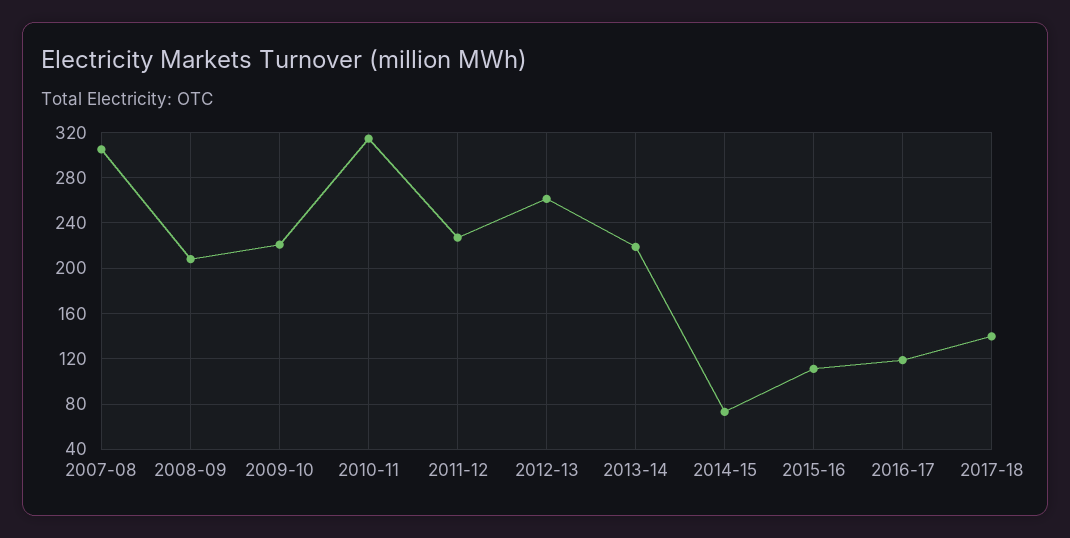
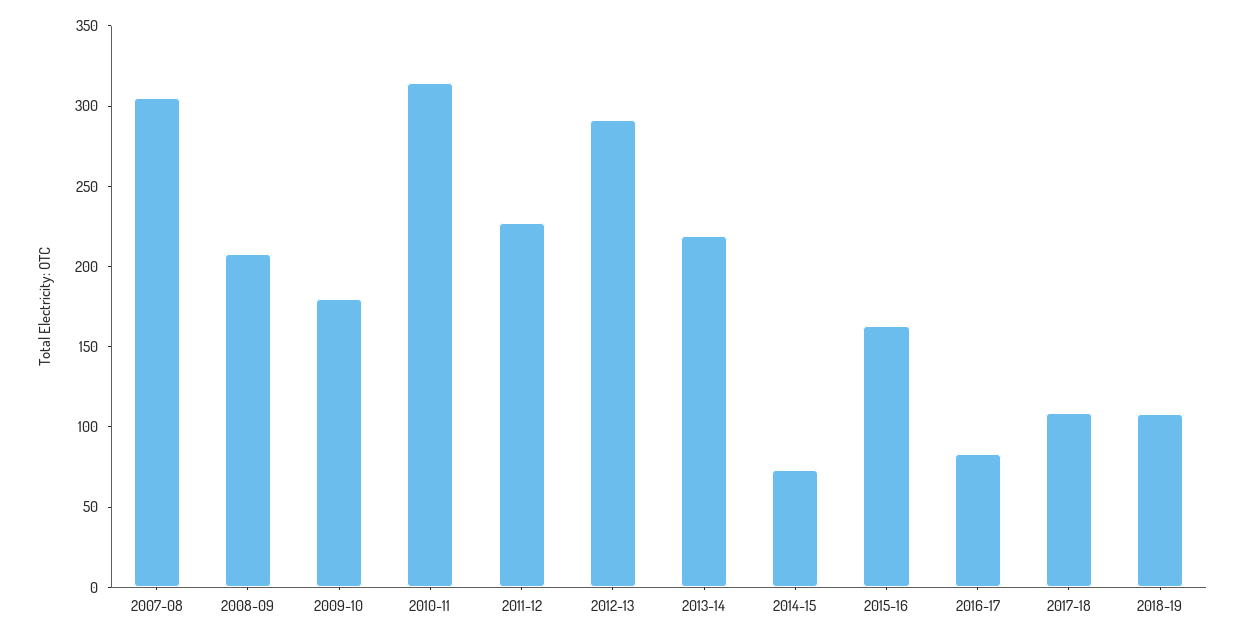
2009-10: 220 -> 180
2012-13: 260 -> 290
2015-16: 110 -> 160
2016-17: 120 -> 80
2017-18: 140 -> 110
2018-19: none -> 110

